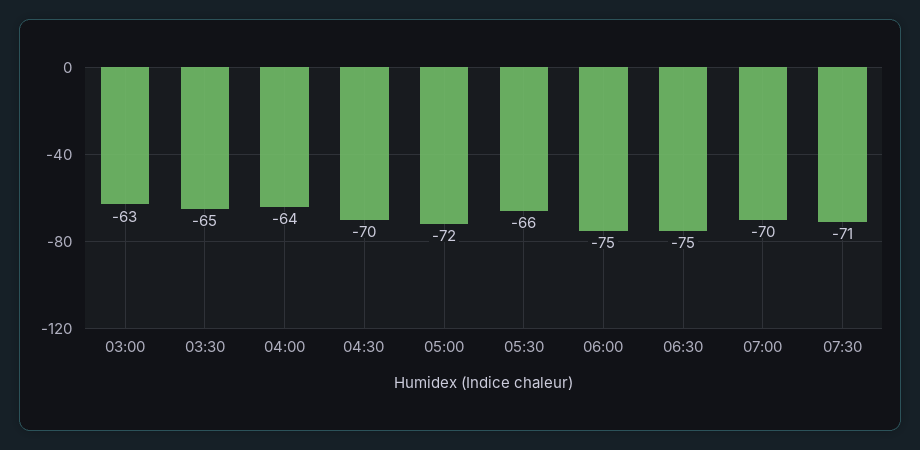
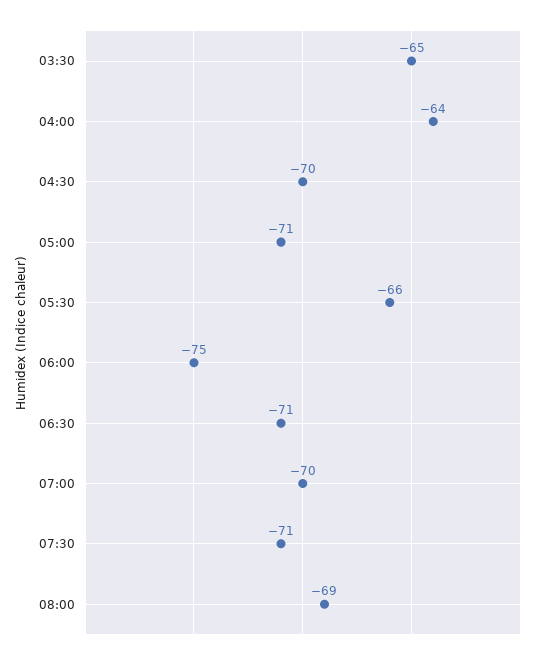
03:00: -63 -> none
05:00: -72 -> -71
06:30: -75 -> -71
08:00: none -> -69

